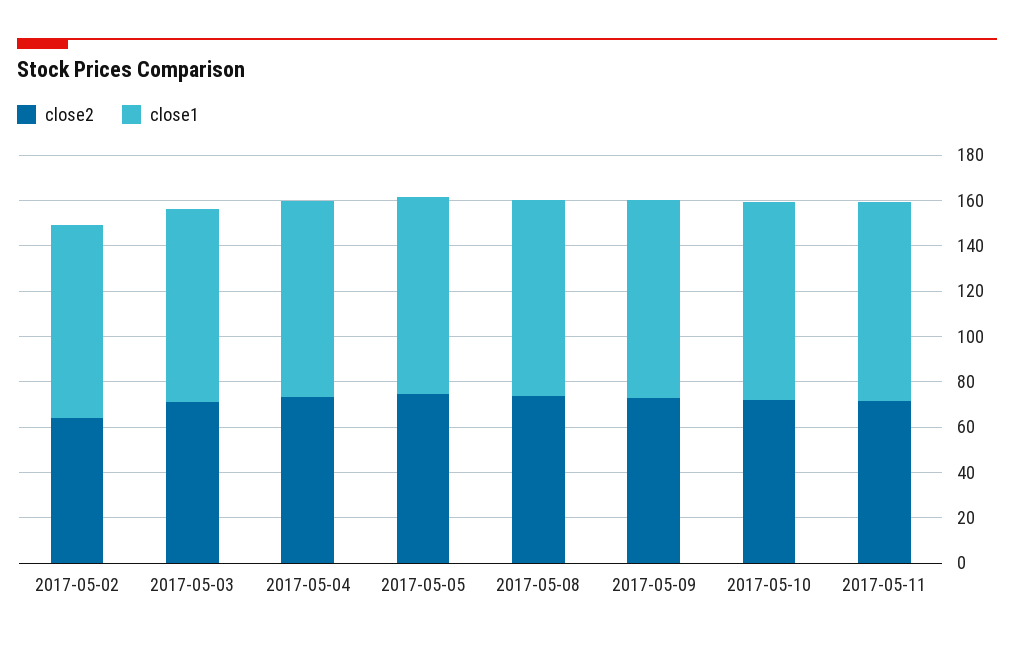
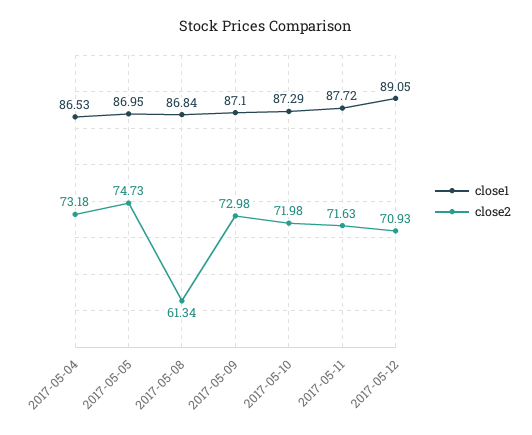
close2, 2017-05-02: 65 -> none
close1, 2017-05-02: 85 -> none
close2, 2017-05-03: 70 -> none
close1, 2017-05-03: 85 -> none
close2, 2017-05-08: 75 -> 61.34
close1, 2017-05-12: none -> 89.05
close2, 2017-05-12: none -> 70.93

